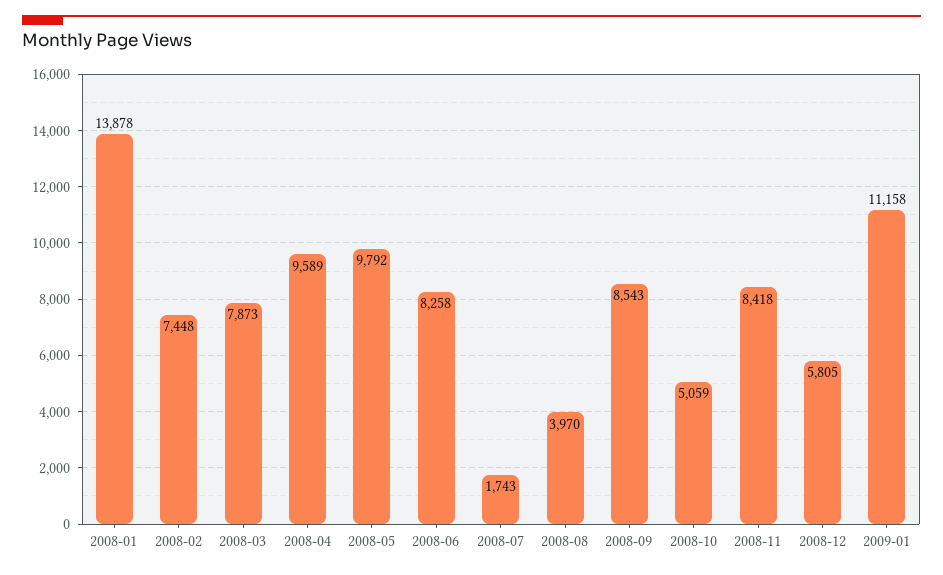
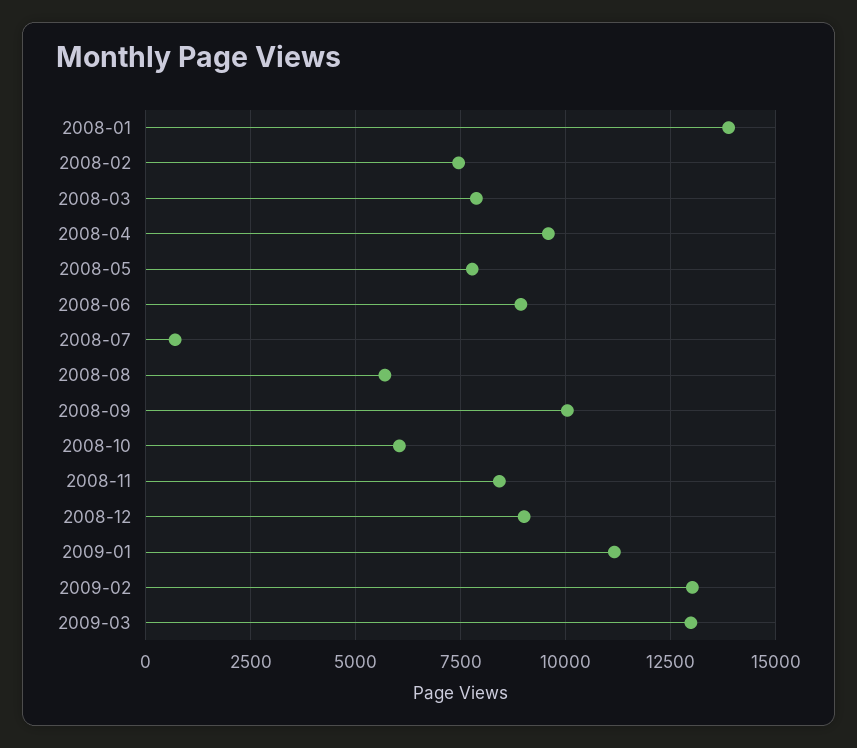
2008-05: 9792 -> 7750
2008-06: 8258 -> 9000
2008-07: 1743 -> 750
2008-08: 3970 -> 5750
2008-09: 8543 -> 10000
2008-10: 5059 -> 6000
2008-12: 5805 -> 9000
2009-02: none -> 13000
2009-03: none -> 13000

